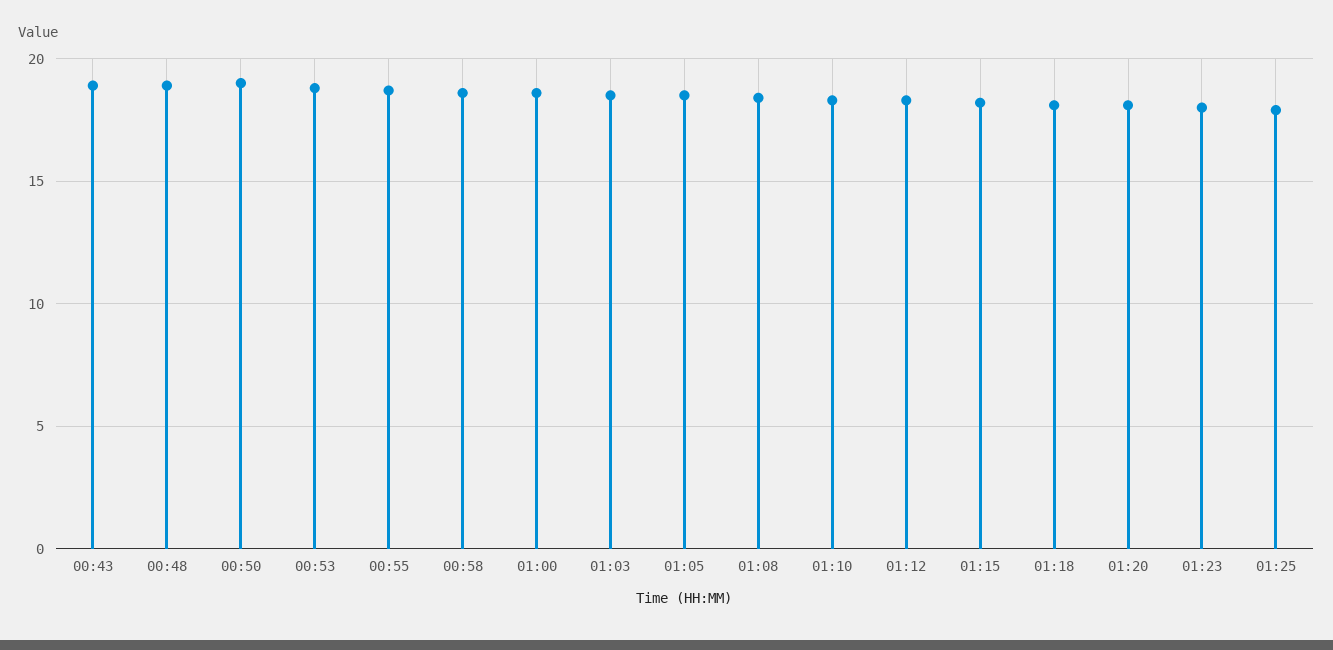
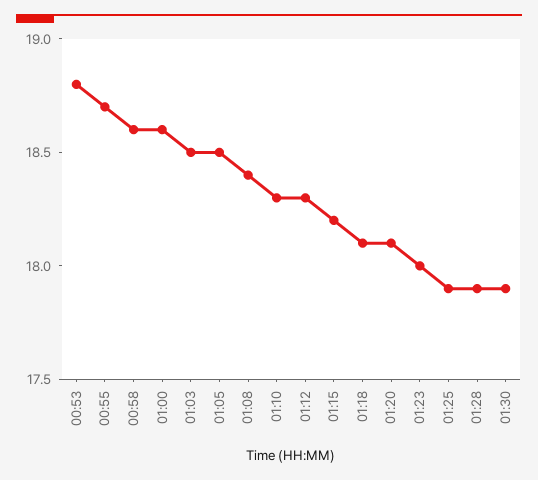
00:43: 19 -> none
00:48: 19 -> none
00:50: 19 -> none
01:28: none -> 17.9
01:30: none -> 17.9

